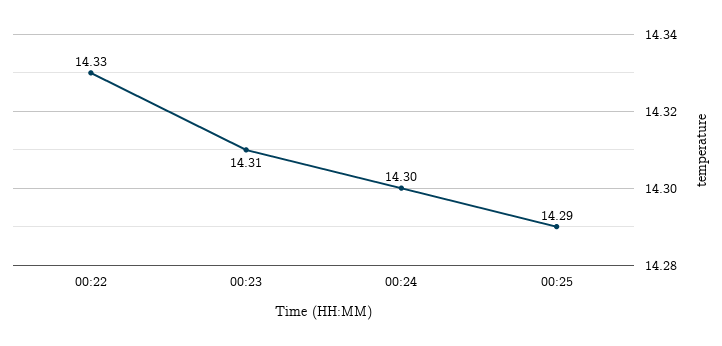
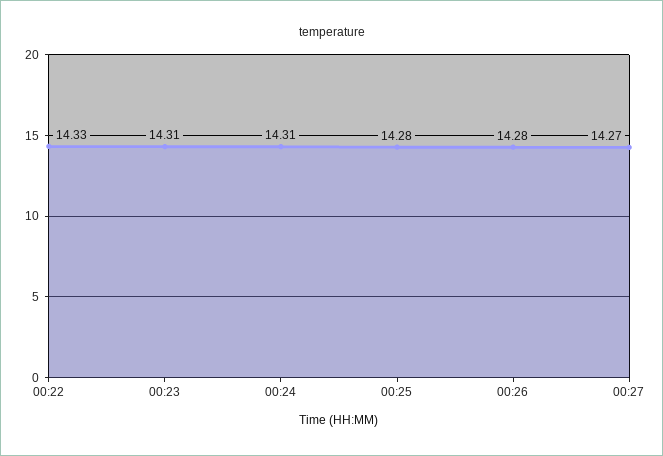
00:24: 14.3 -> 14.31
00:25: 14.29 -> 14.28
00:26: none -> 14.28
00:27: none -> 14.27

